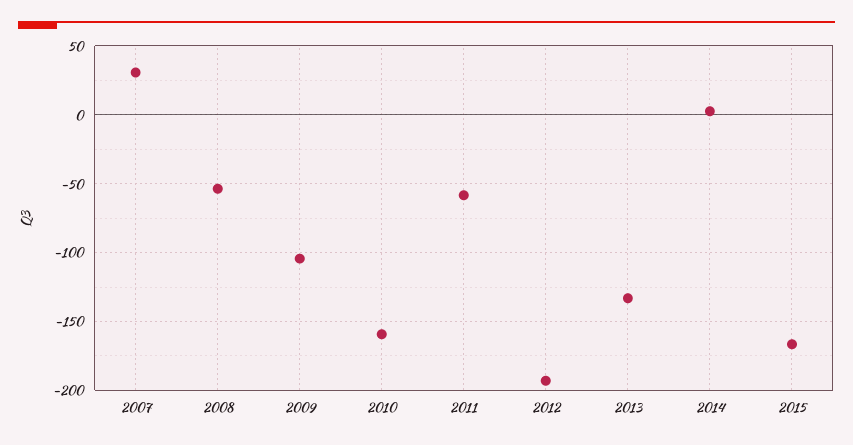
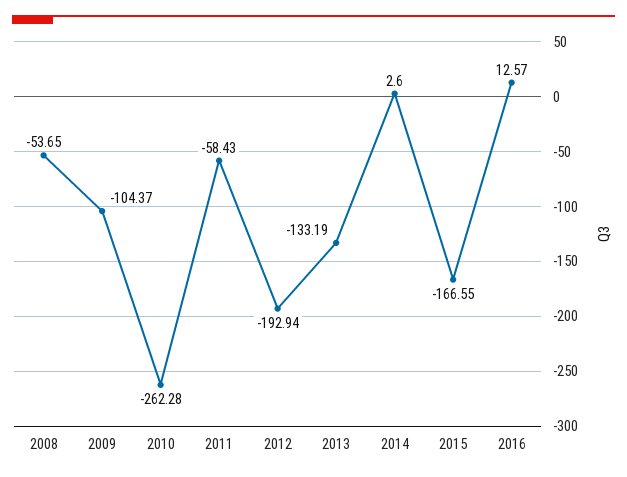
2007: 30 -> none
2010: -160 -> -262.28
2016: none -> 12.57

